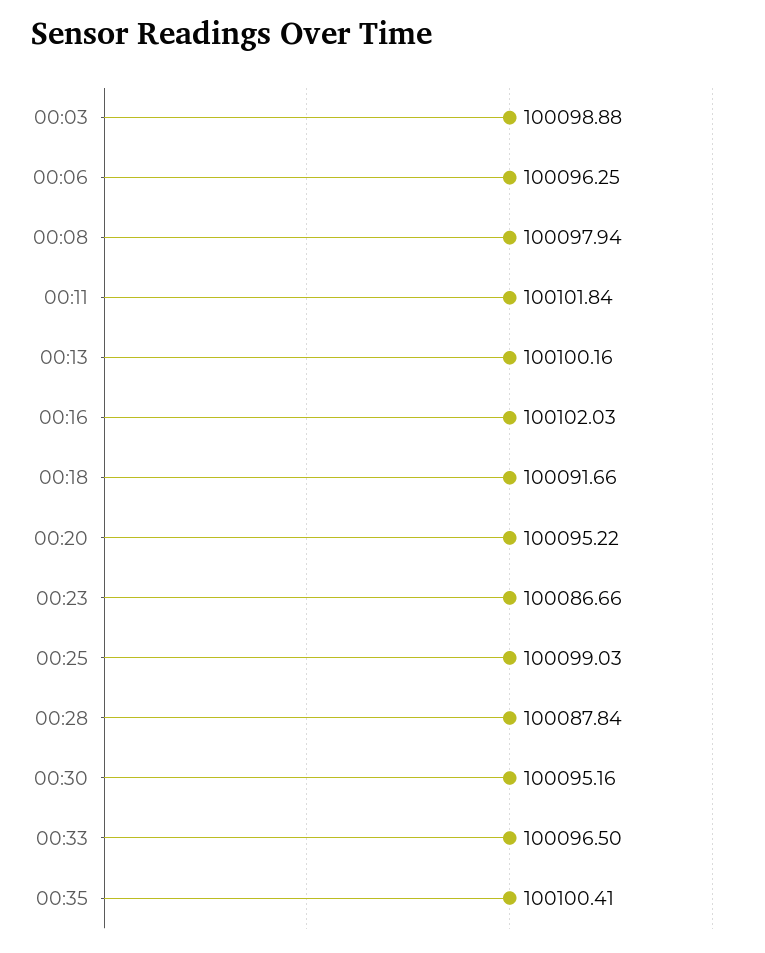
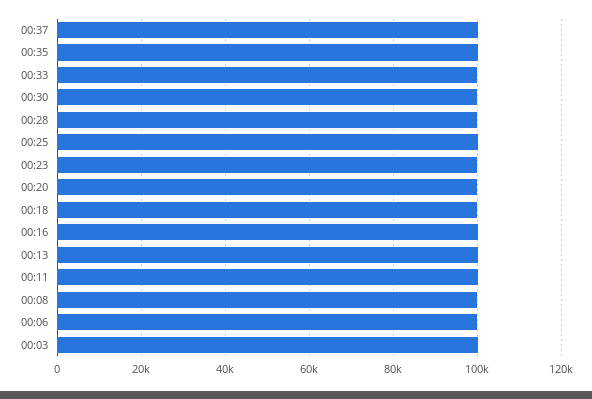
00:37: none -> 100000

